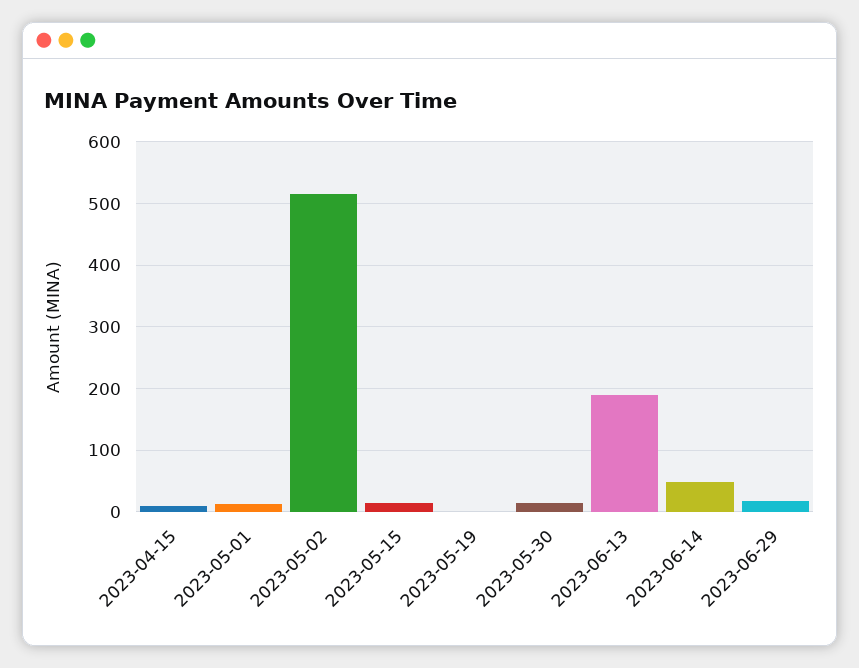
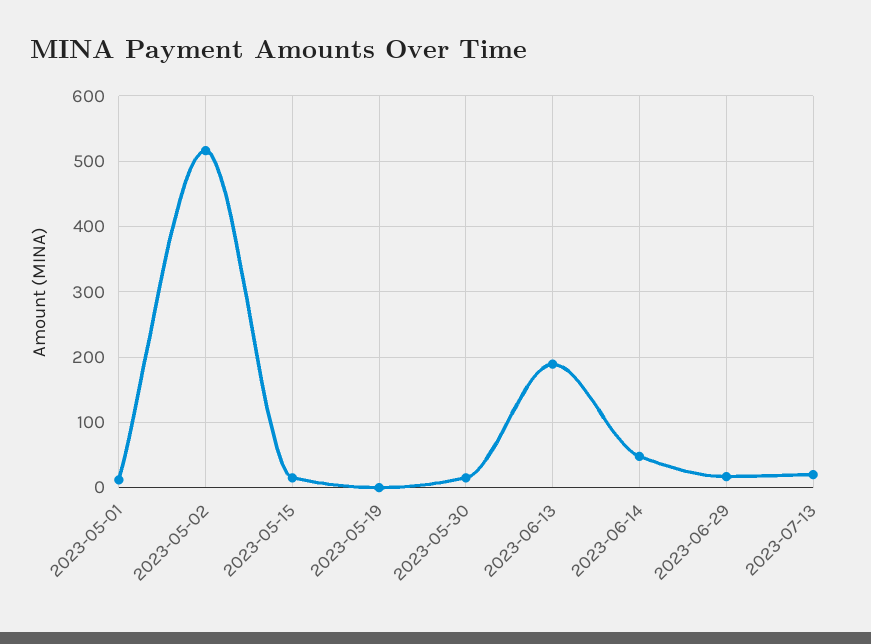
2023-04-15: 10 -> none
2023-07-13: none -> 20

